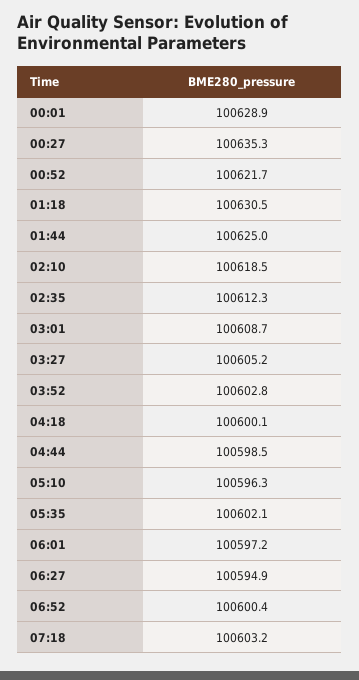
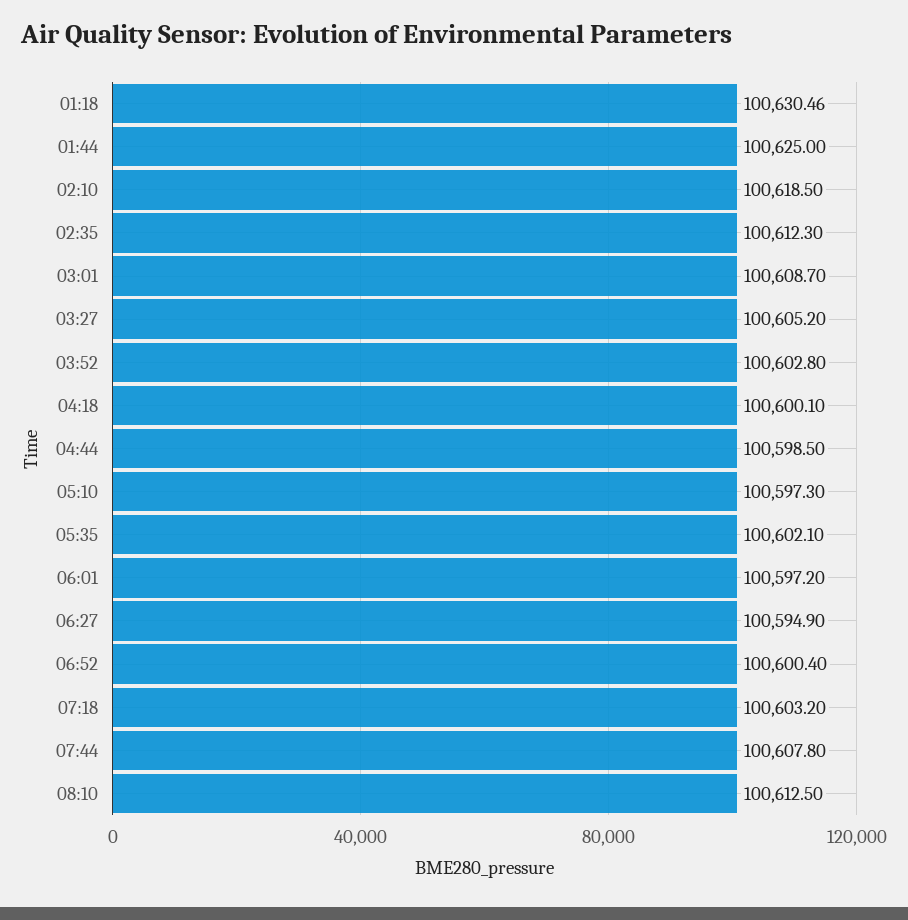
00:01: 100628.9 -> none
00:27: 100635.3 -> none
00:52: 100621.7 -> none
05:10: 100596.3 -> 100597.3
07:44: none -> 100607.8
08:10: none -> 100612.5

